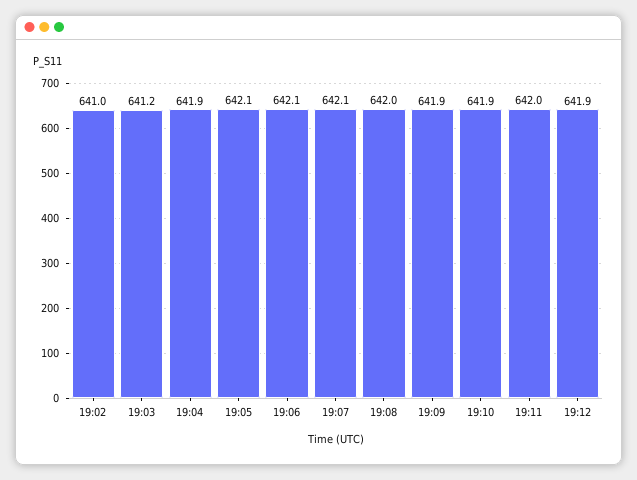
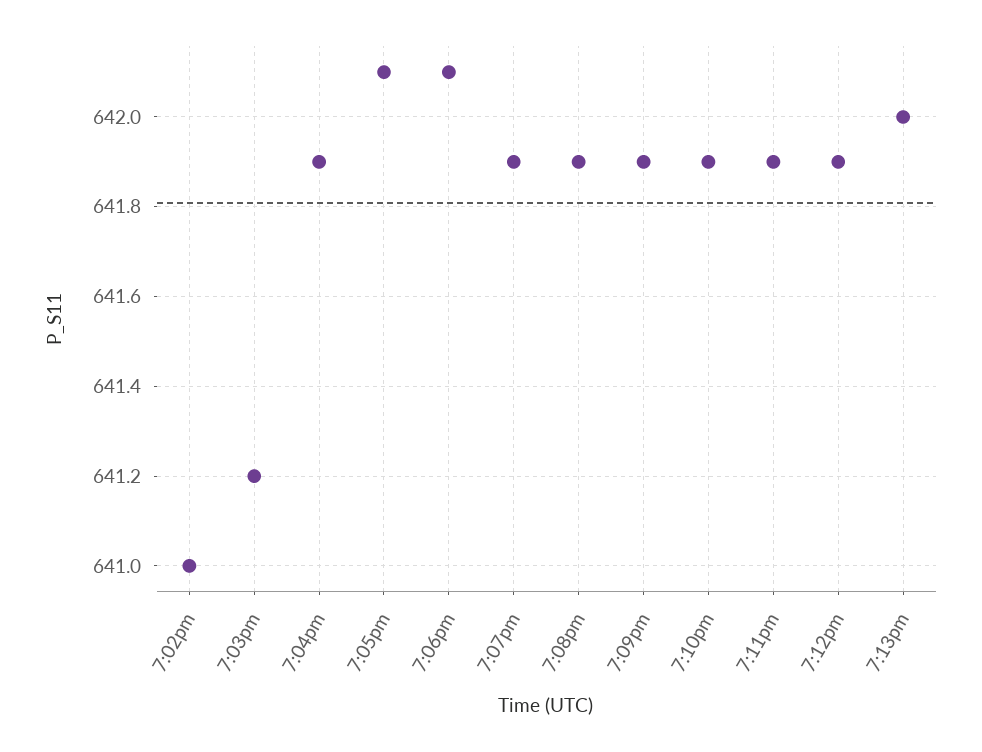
19:07: 642.1 -> 641.9
19:08: 642 -> 641.9
19:11: 642 -> 641.9
7:13pm: none -> 642

